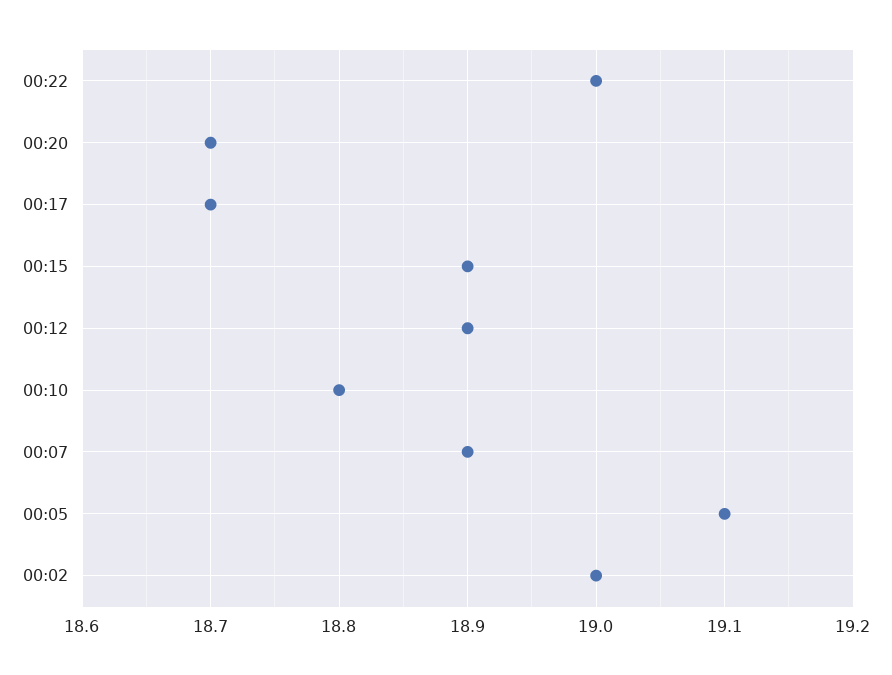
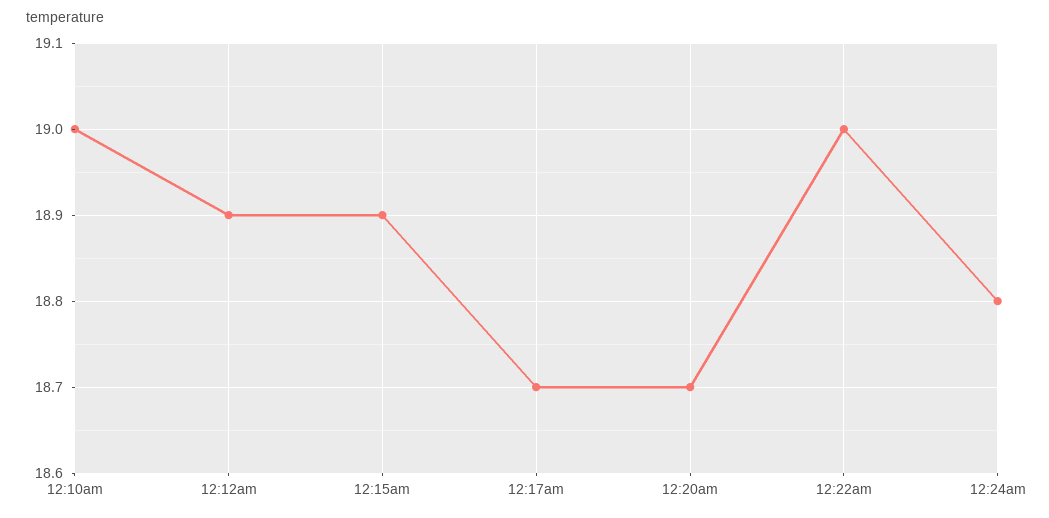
00:10: 18.8 -> 19
00:07: 18.9 -> none
00:05: 19.1 -> none
00:02: 19 -> none
12:24am: none -> 18.8

